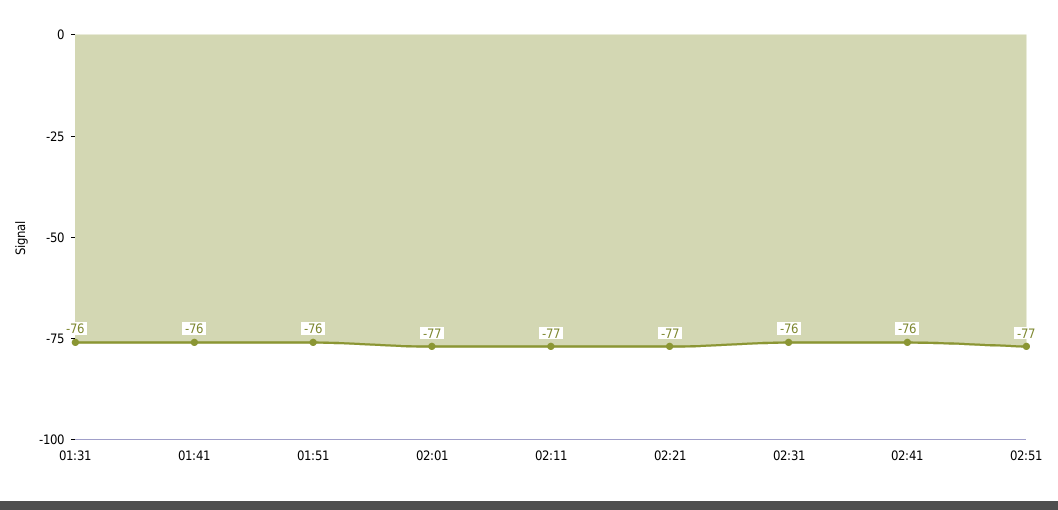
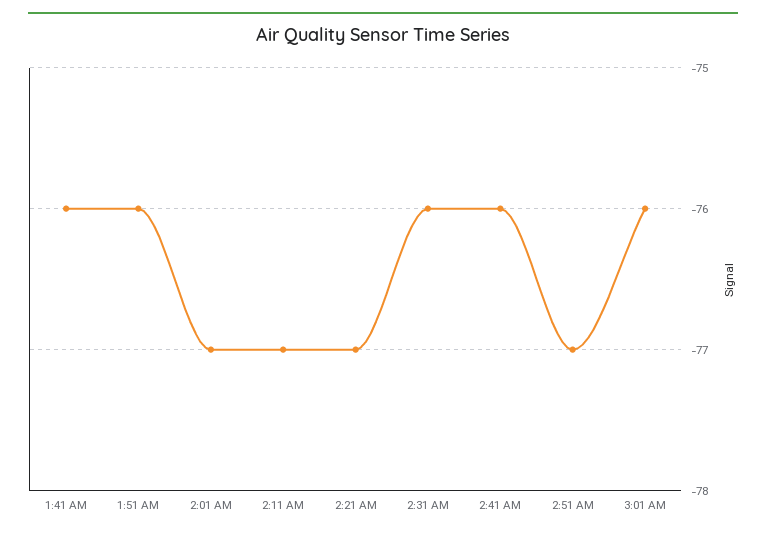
01:31: -76 -> none
3:01 AM: none -> -76

